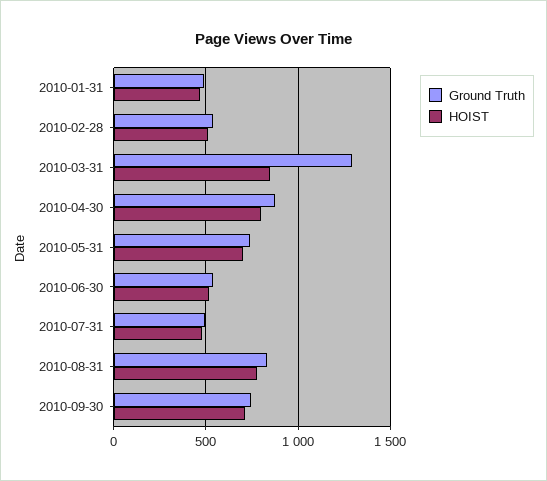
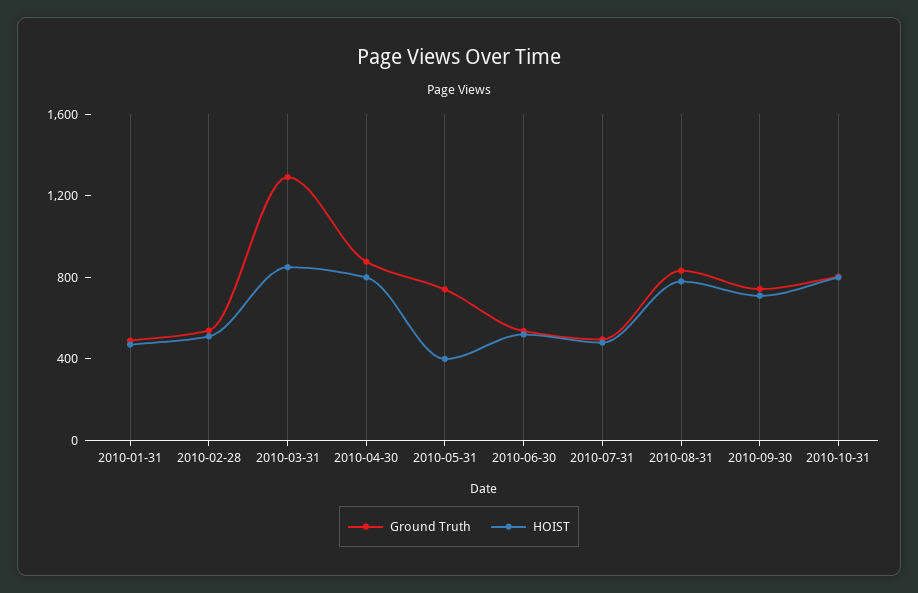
HOIST, 2010-05-31: 700 -> 400
Ground Truth, 2010-10-31: none -> 800
HOIST, 2010-10-31: none -> 800

